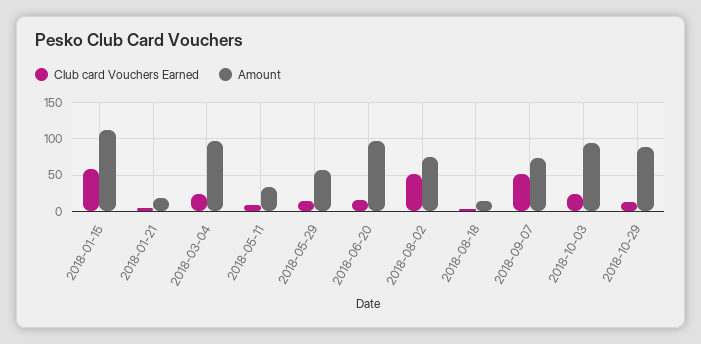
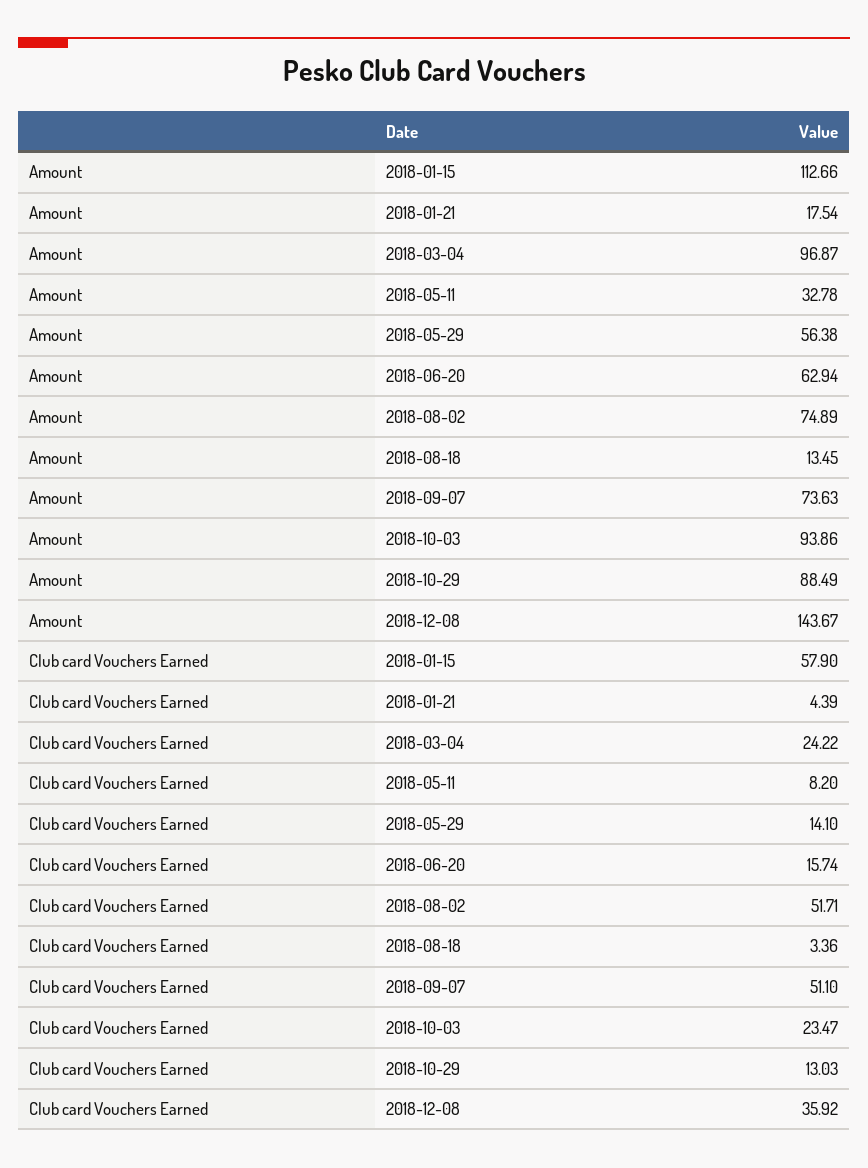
Amount, 2018-06-20: 100 -> 62.94
Amount, 2018-12-08: none -> 143.67
Club card Vouchers Earned, 2018-12-08: none -> 35.92

